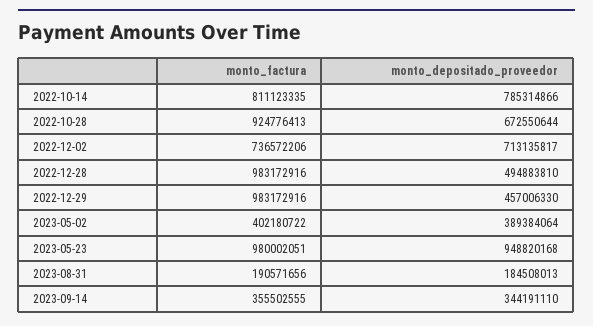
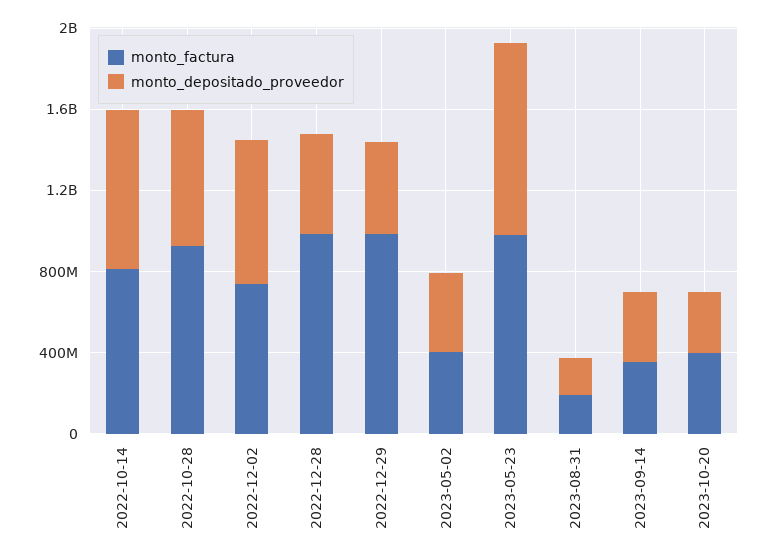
monto_factura, 2023-10-20: none -> 400000000
monto_depositado_proveedor, 2023-10-20: none -> 300000000

